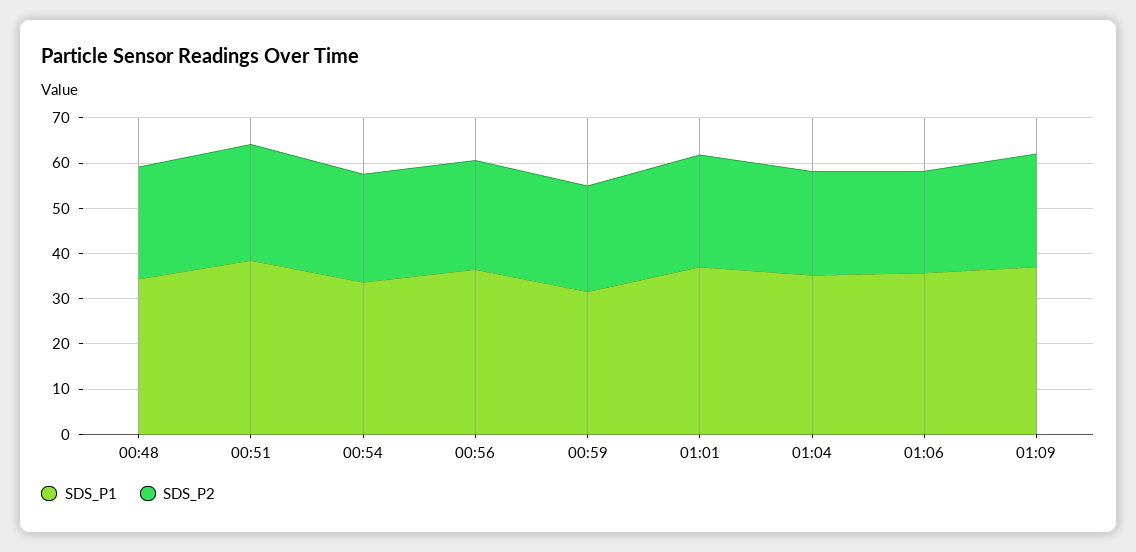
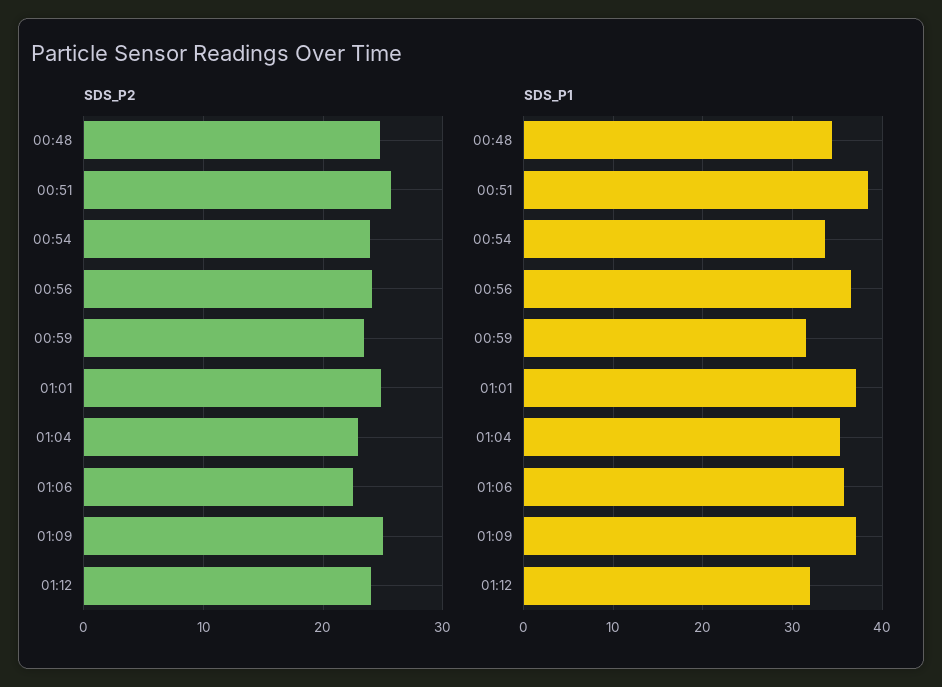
SDS_P2, 01:12: none -> 24
SDS_P1, 01:12: none -> 32

